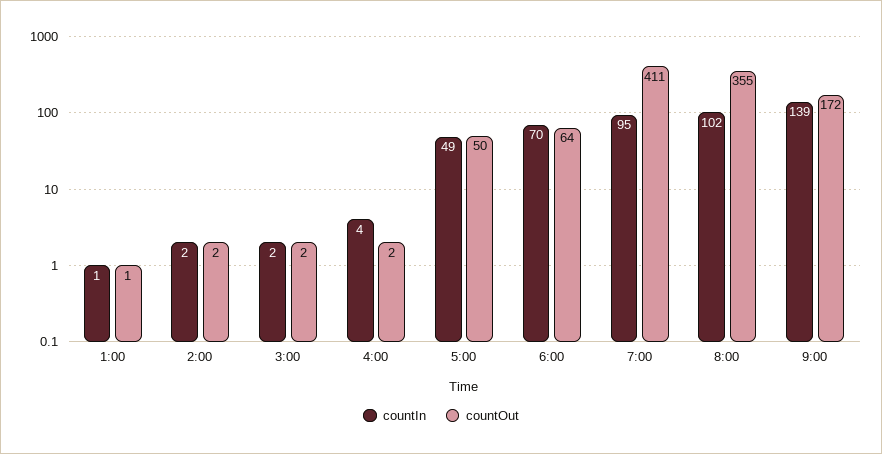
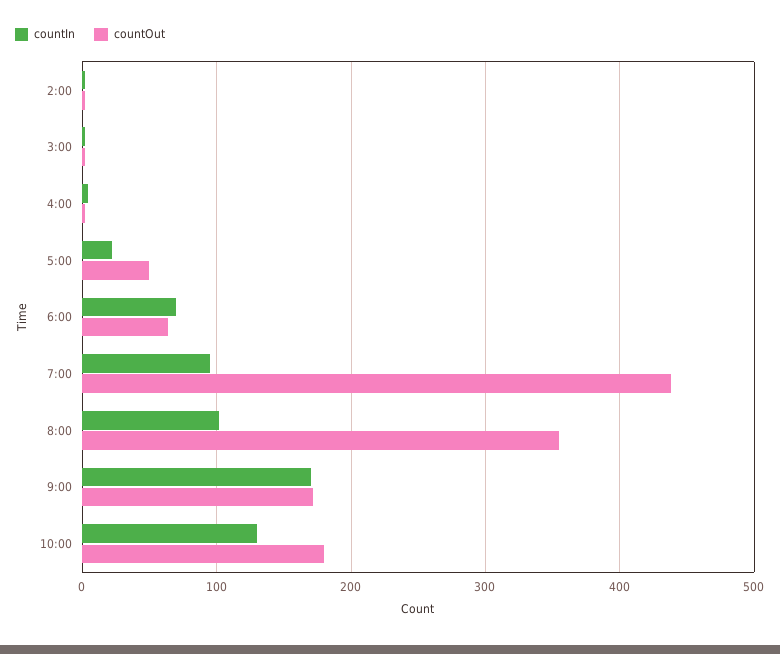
countIn, 1:00: 1 -> none
countOut, 1:00: 1 -> none
countIn, 5:00: 49 -> 20
countOut, 7:00: 411 -> 440
countIn, 9:00: 139 -> 170
countIn, 10:00: none -> 130
countOut, 10:00: none -> 180

